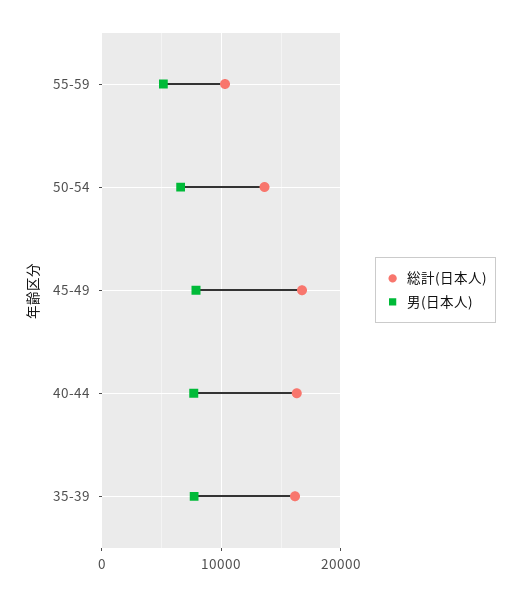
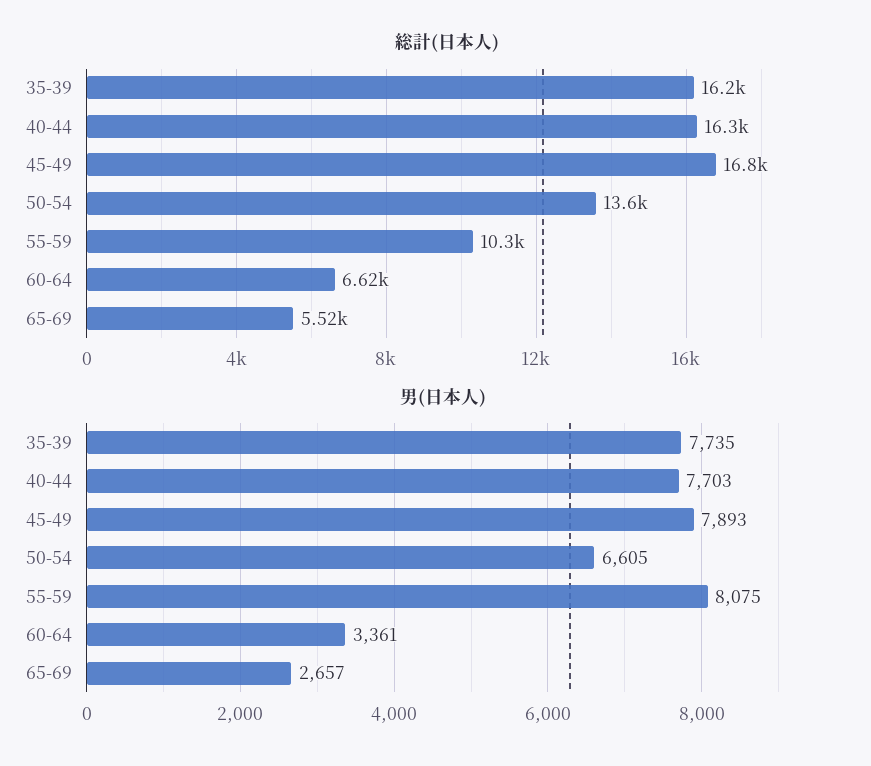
男(日本人), 55-59: 5000 -> 8075
総計(日本人), 60-64: none -> 6620
総計(日本人), 65-69: none -> 5520
男(日本人), 60-64: none -> 3361
男(日本人), 65-69: none -> 2657

